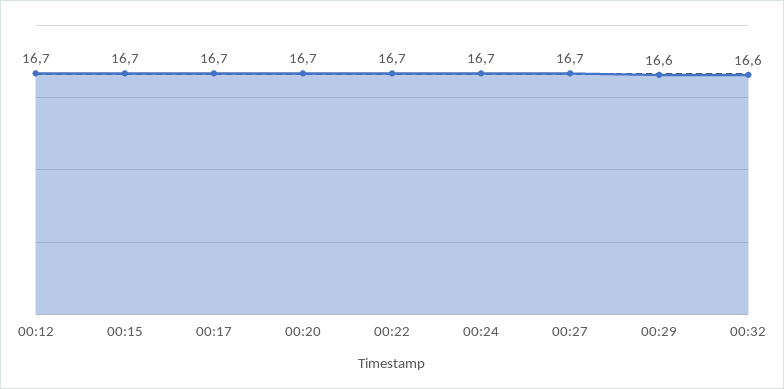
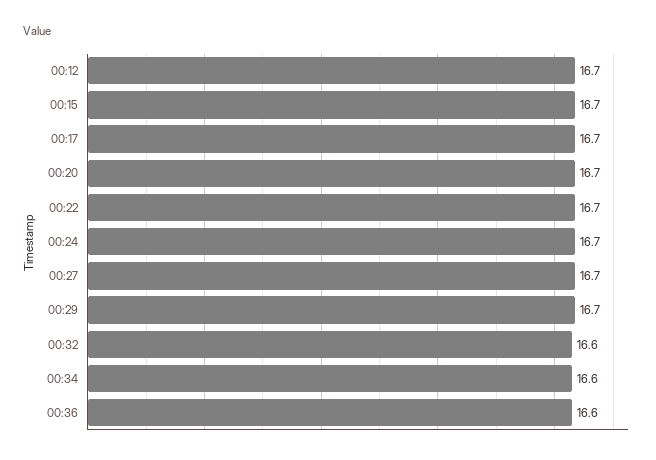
00:29: 16.6 -> 16.7
00:34: none -> 16.6
00:36: none -> 16.6

